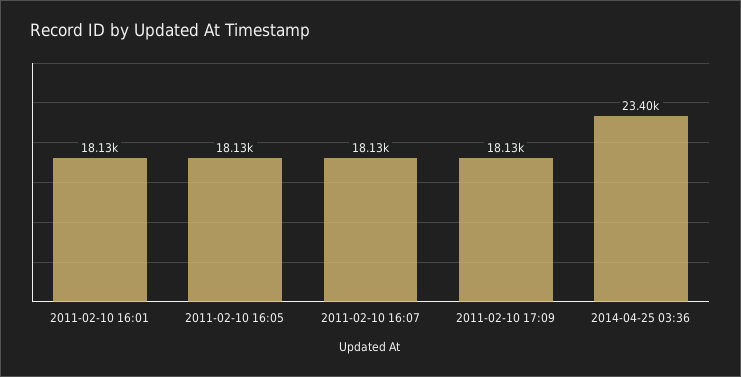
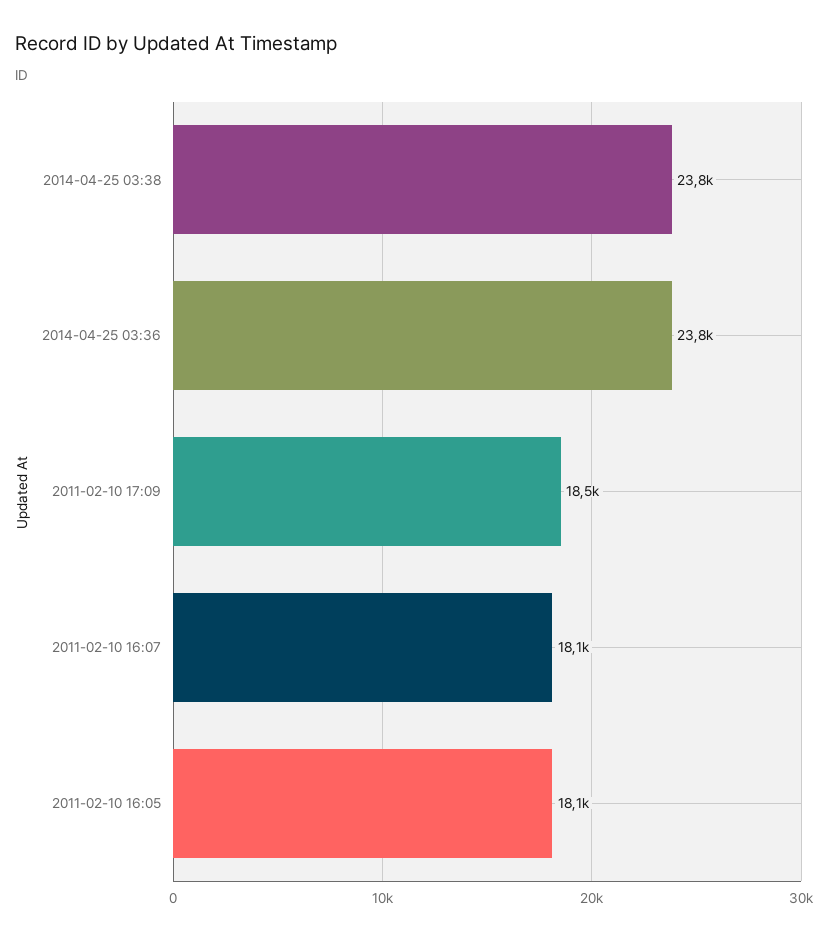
2011-02-10 16:01: 18130 -> none
2011-02-10 17:09: 18130 -> 18500
2014-04-25 03:36: 23400 -> 23800
2014-04-25 03:38: none -> 23800

